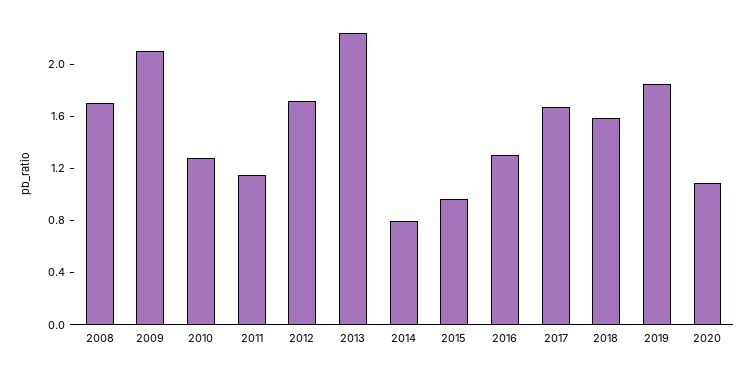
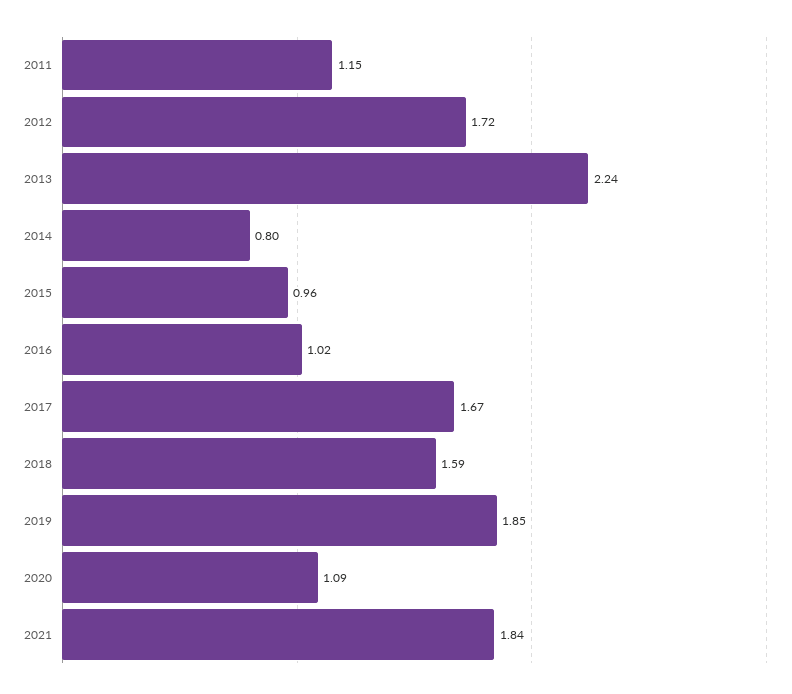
2008: 1.7 -> none
2009: 2.1 -> none
2010: 1.3 -> none
2016: 1.3 -> 1.02
2021: none -> 1.84

